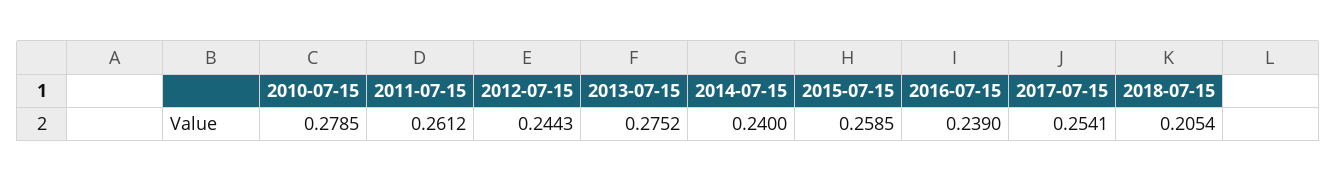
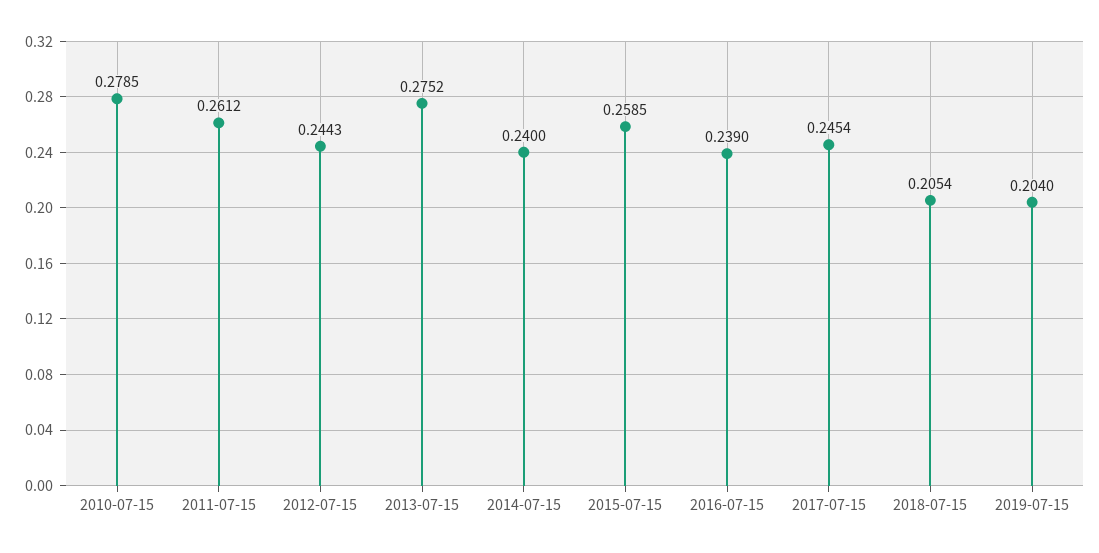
2017-07-15: 0.2541 -> 0.2454
2019-07-15: none -> 0.204

